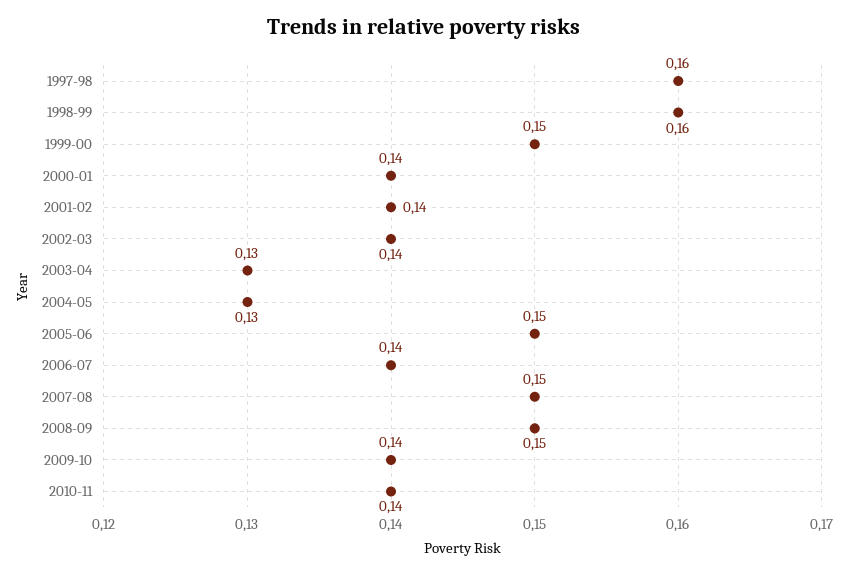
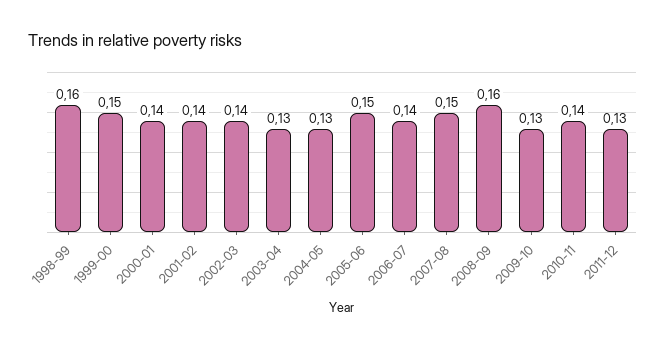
1997-98: 0.16 -> none
2008-09: 0.15 -> 0.16
2009-10: 0.14 -> 0.13
2011-12: none -> 0.13

